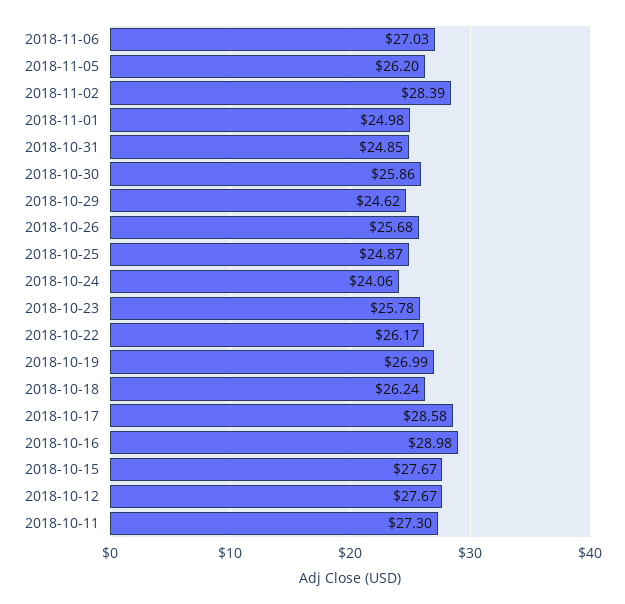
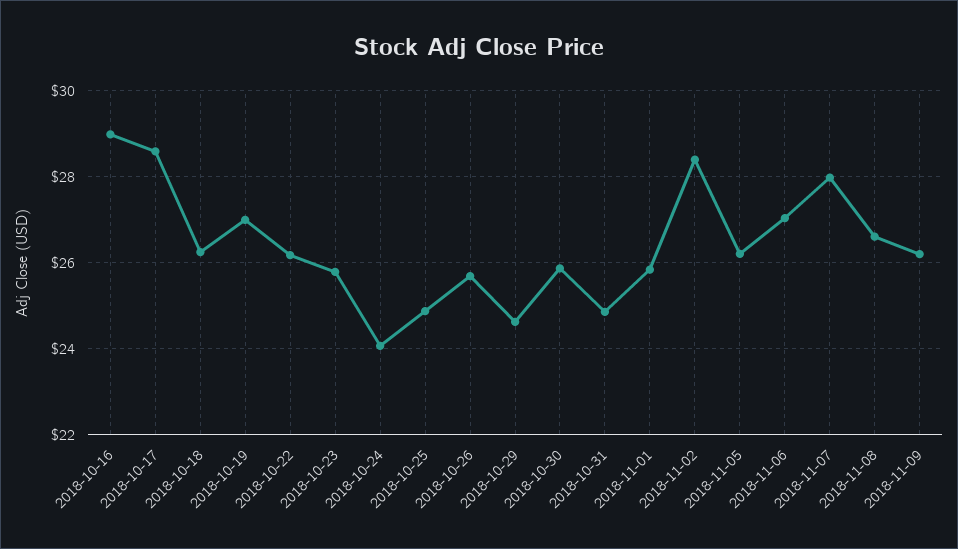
2018-11-01: 24.98 -> 25.8
2018-10-15: 27.67 -> none
2018-10-12: 27.67 -> none
2018-10-11: 27.3 -> none
2018-11-07: none -> 28
2018-11-08: none -> 26.6
2018-11-09: none -> 26.2

